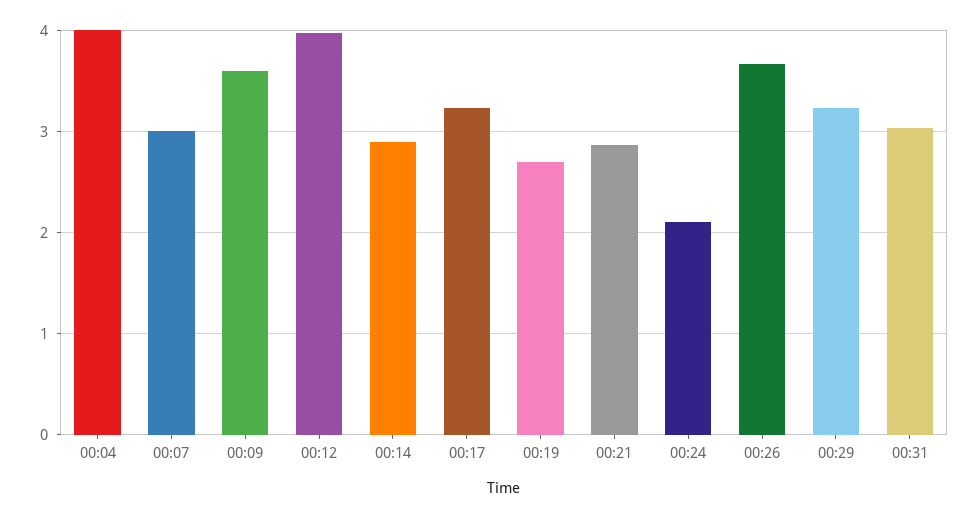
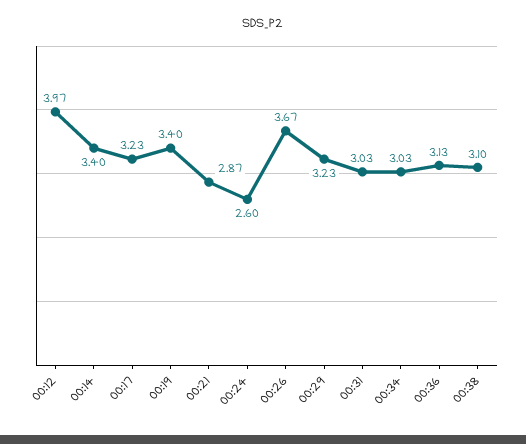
00:04: 4 -> none
00:07: 3 -> none
00:09: 3.6 -> none
00:14: 2.9 -> 3.4
00:19: 2.7 -> 3.4
00:24: 2.1 -> 2.6
00:34: none -> 3.03
00:36: none -> 3.13
00:38: none -> 3.1

